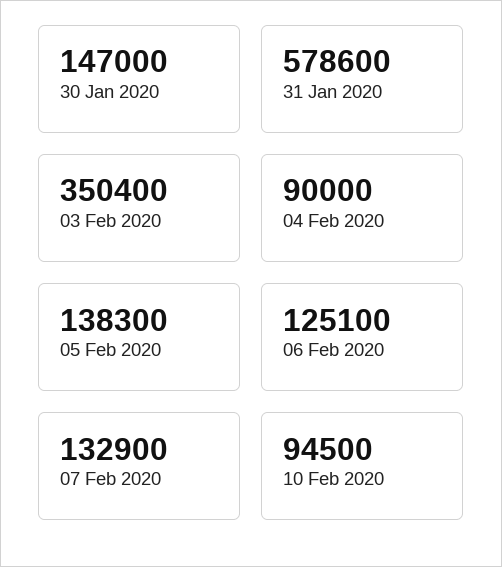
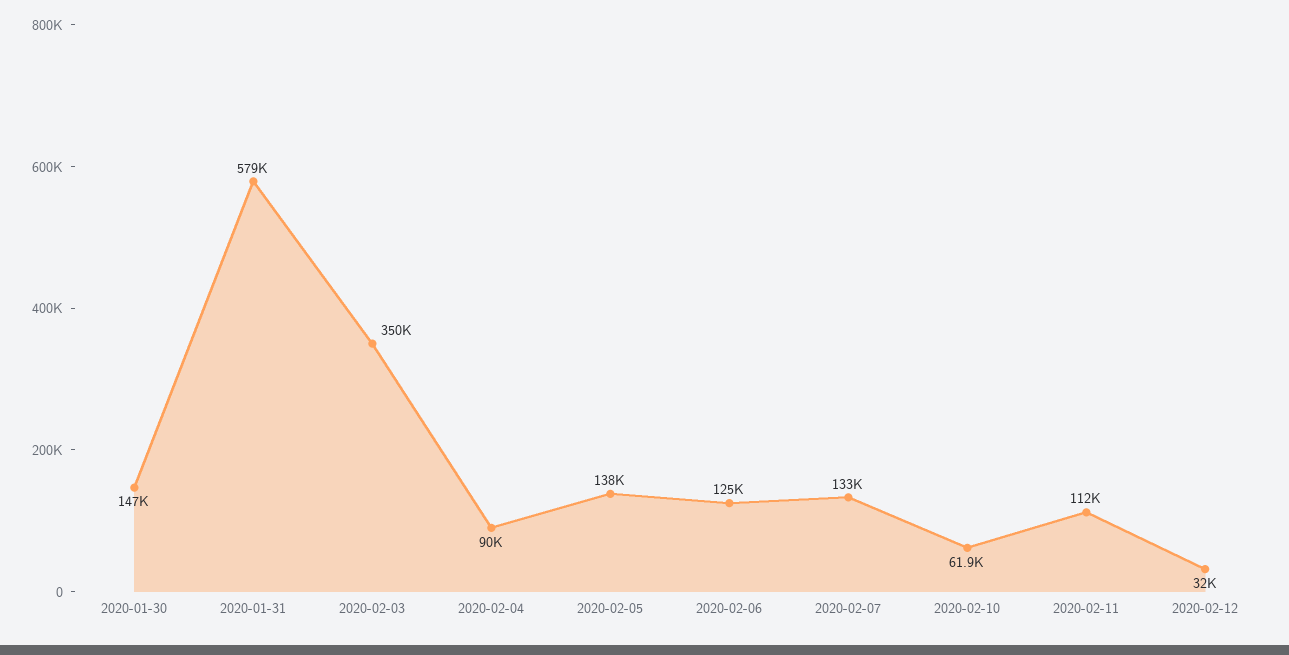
10 Feb 2020: 94500 -> 61900
2020-02-11: none -> 112000
2020-02-12: none -> 32000

